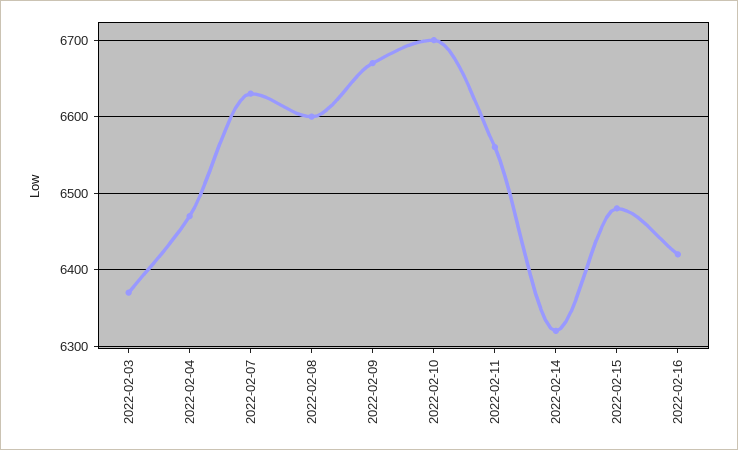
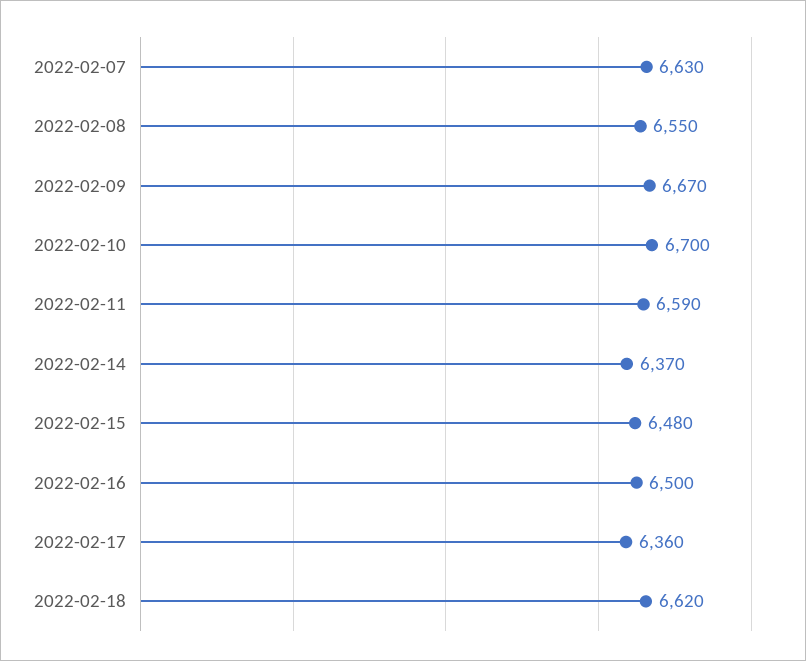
2022-02-03: 6370 -> none
2022-02-04: 6470 -> none
2022-02-08: 6600 -> 6550
2022-02-11: 6560 -> 6590
2022-02-14: 6320 -> 6370
2022-02-16: 6420 -> 6500
2022-02-17: none -> 6360
2022-02-18: none -> 6620

